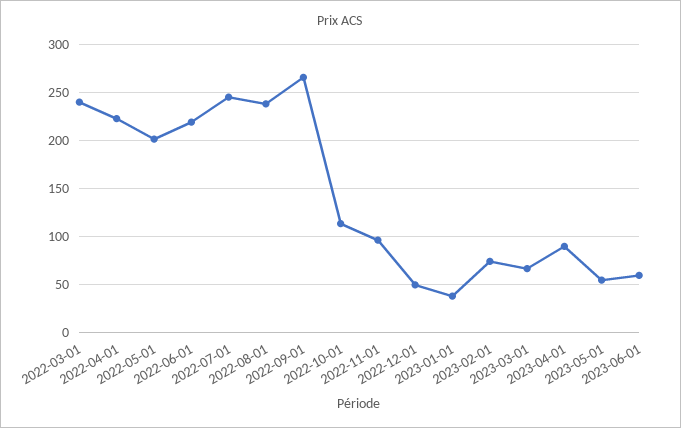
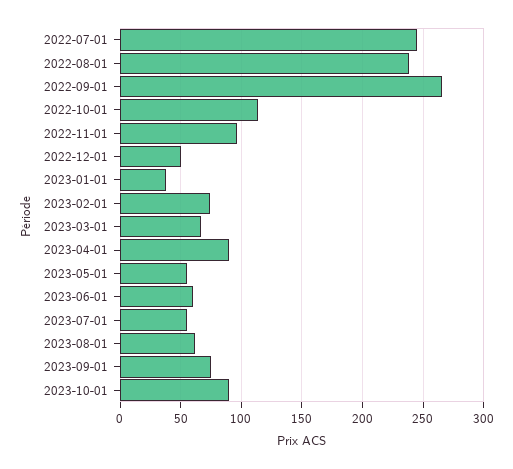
2022-03-01: 240 -> none
2022-04-01: 220 -> none
2022-05-01: 200 -> none
2022-06-01: 220 -> none
2023-07-01: none -> 55
2023-08-01: none -> 60
2023-09-01: none -> 75
2023-10-01: none -> 90

